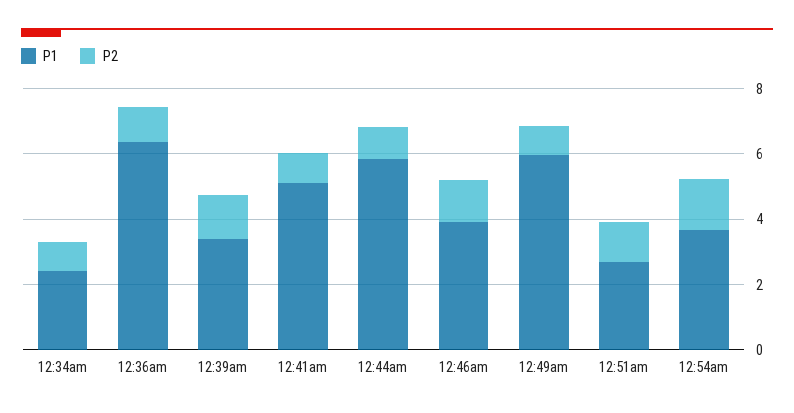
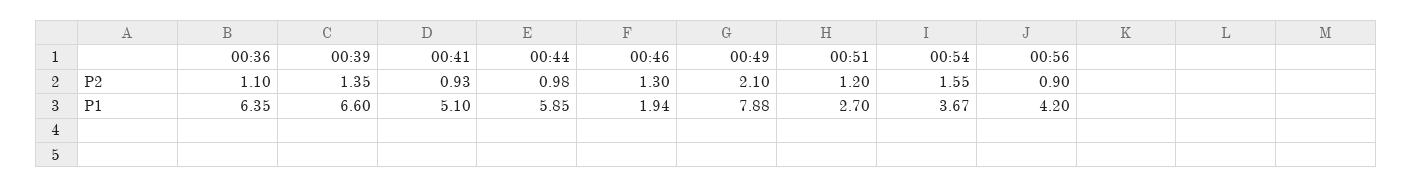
P1, 12:34am: 2.5 -> none
P2, 12:34am: 1 -> none
P1, 12:39am: 3.5 -> 6.6
P1, 12:46am: 4 -> 1.94
P1, 12:49am: 6 -> 7.88
P2, 12:49am: 1 -> 2.1
P2, 00:56: none -> 0.9
P1, 00:56: none -> 4.2

